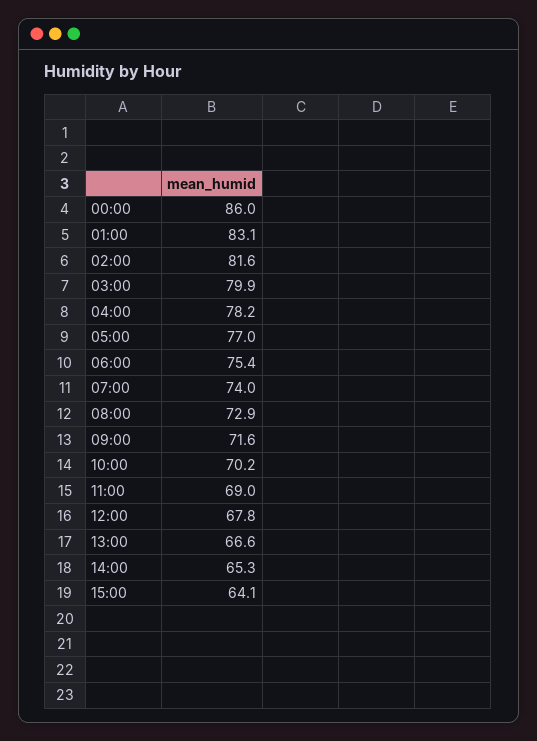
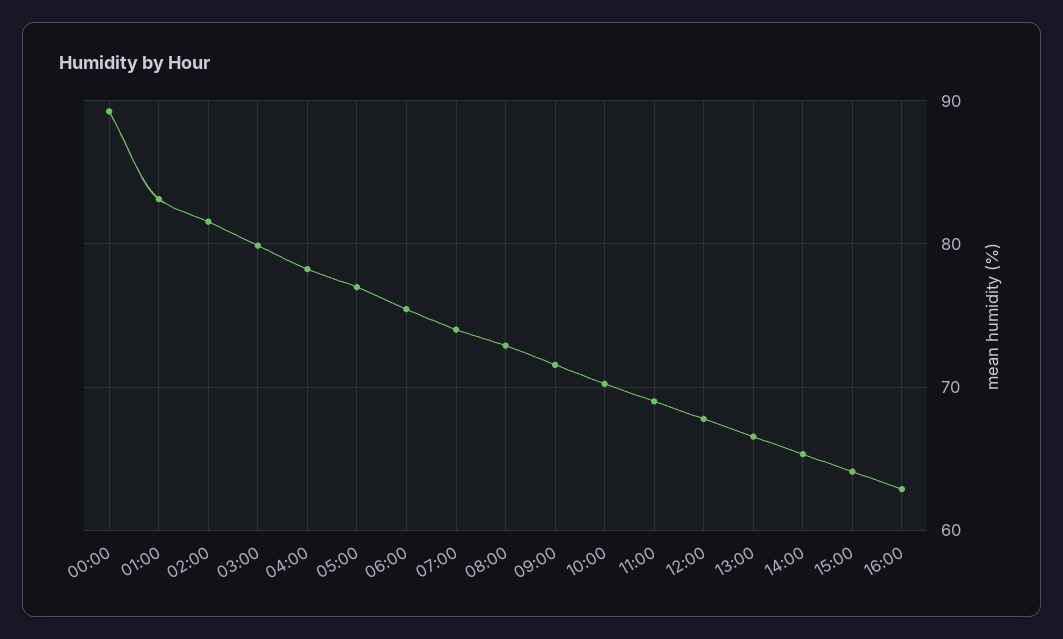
00:00: 86 -> 89
16:00: none -> 63

